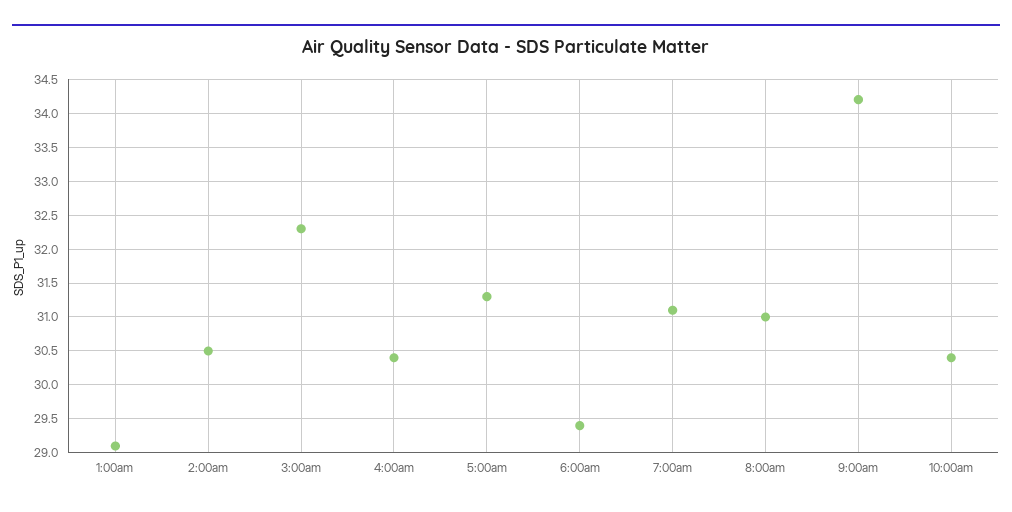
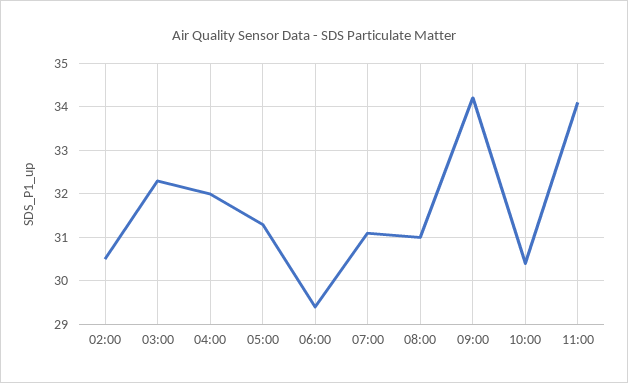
1:00am: 29.1 -> none
4:00am: 30.4 -> 32
11:00: none -> 34

